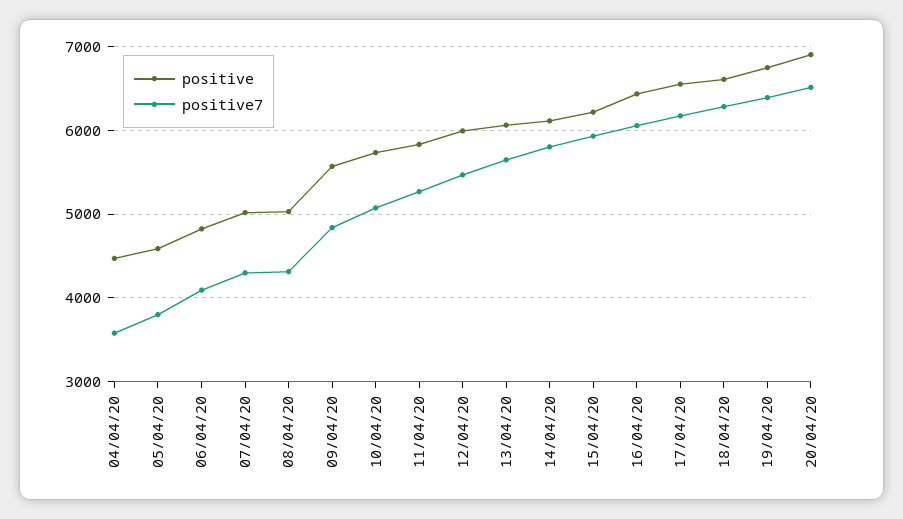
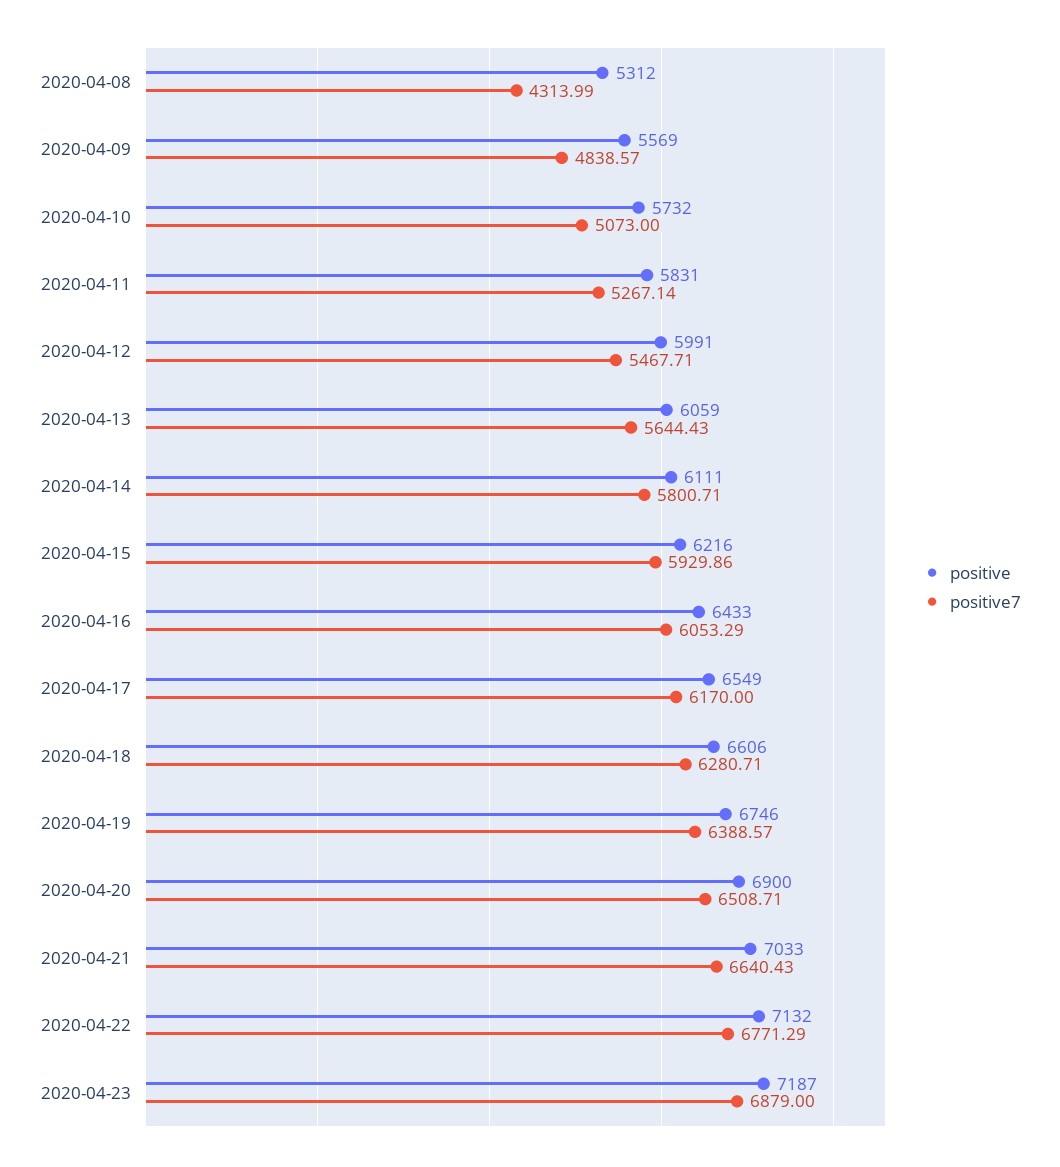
positive, 04/04/20: 4500 -> none
positive7, 04/04/20: 3600 -> none
positive, 05/04/20: 4600 -> none
positive7, 05/04/20: 3800 -> none
positive, 06/04/20: 4800 -> none
positive7, 06/04/20: 4100 -> none
positive, 07/04/20: 5000 -> none
positive7, 07/04/20: 4300 -> none
positive, 08/04/20: 5000 -> 5312
positive, 2020-04-21: none -> 7033
positive7, 2020-04-21: none -> 6640.43
positive, 2020-04-22: none -> 7132
positive7, 2020-04-22: none -> 6771.29
positive, 2020-04-23: none -> 7187
positive7, 2020-04-23: none -> 6879

